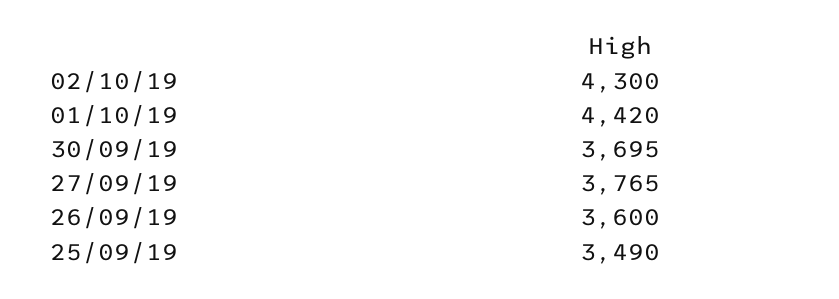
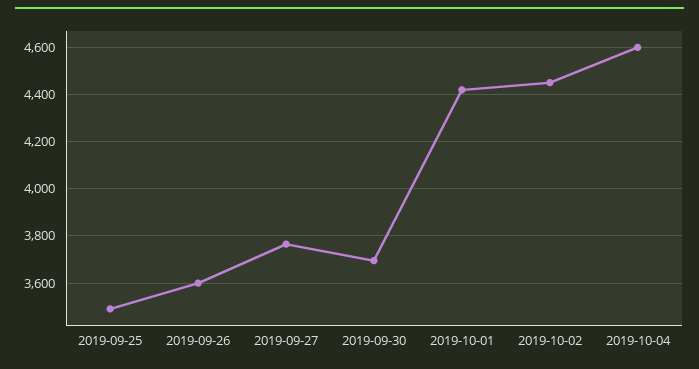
02/10/19: 4300 -> 4450
2019-10-04: none -> 4600

